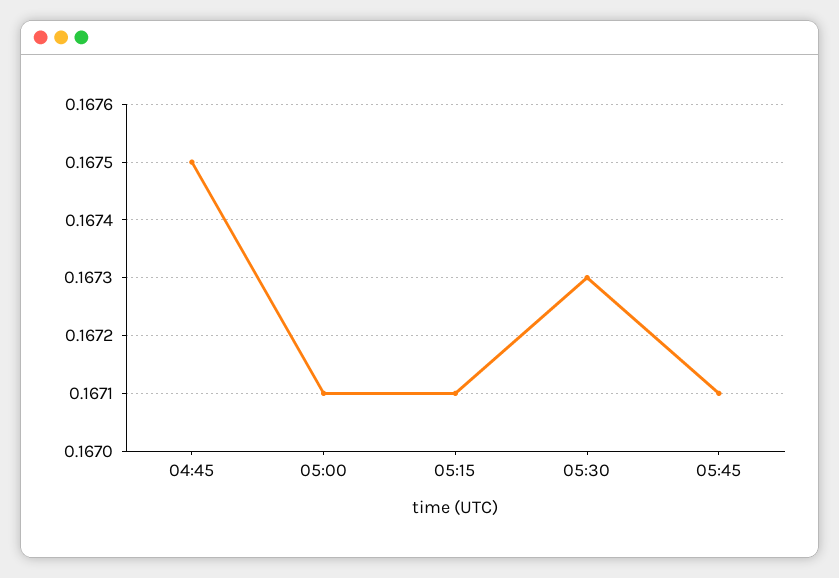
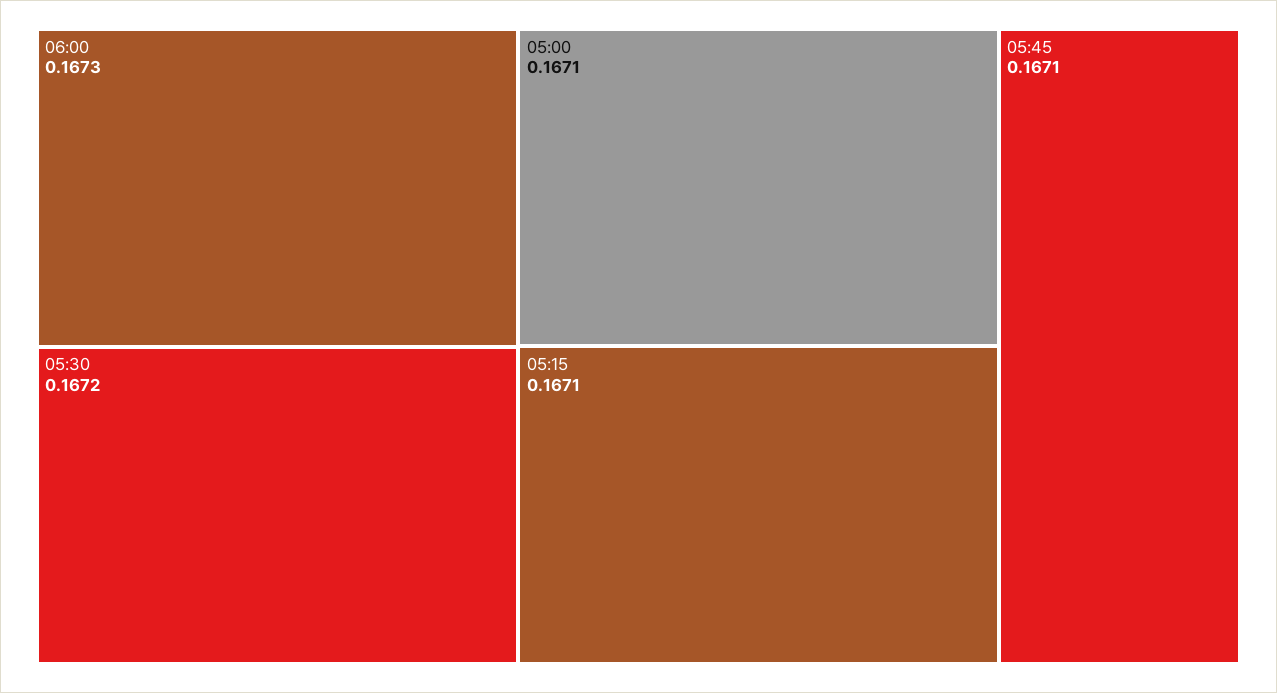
04:45: 0.1675 -> none
05:30: 0.1673 -> 0.1672
06:00: none -> 0.1673

